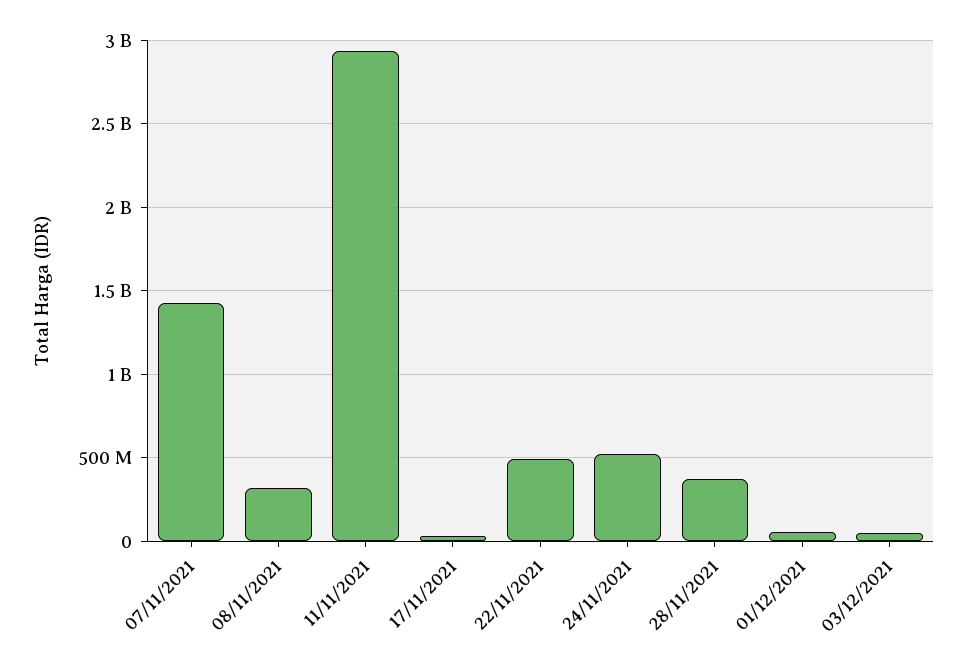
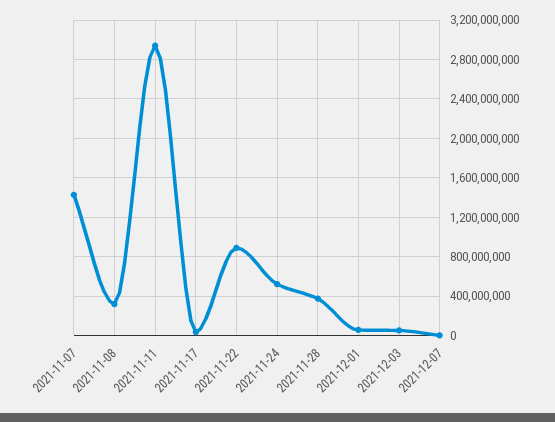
22/11/2021: 500000000 -> 900000000
2021-12-07: none -> 0

